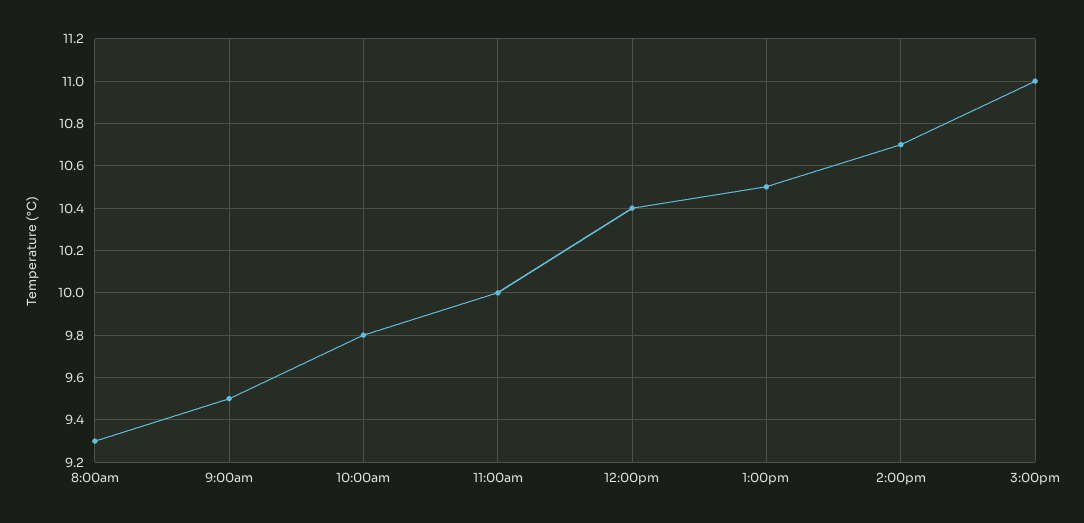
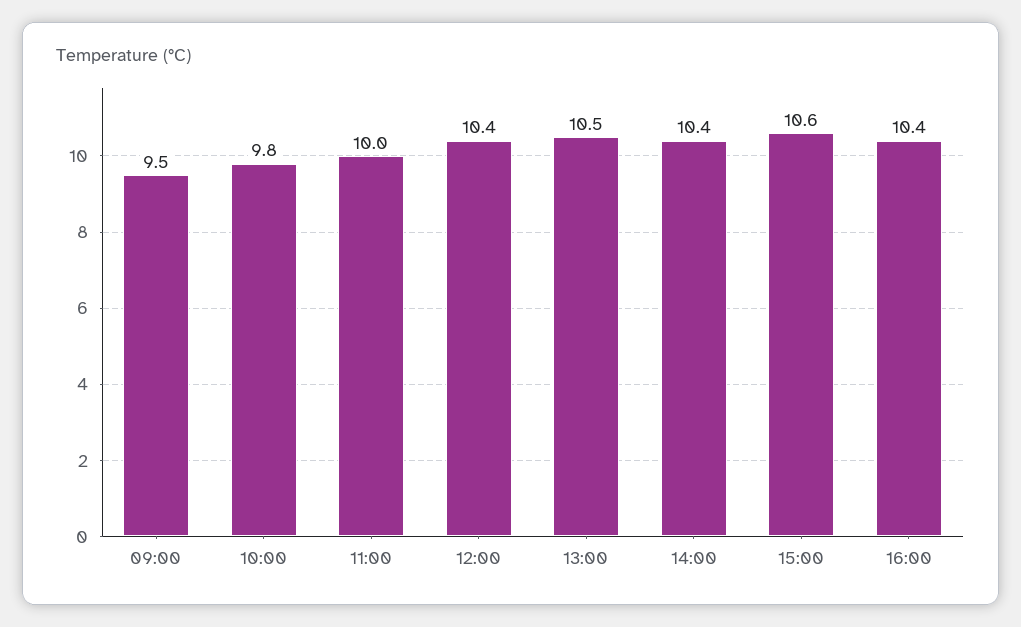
8:00am: 9.3 -> none
2:00pm: 10.7 -> 10.4
3:00pm: 11 -> 10.6
16:00: none -> 10.4

